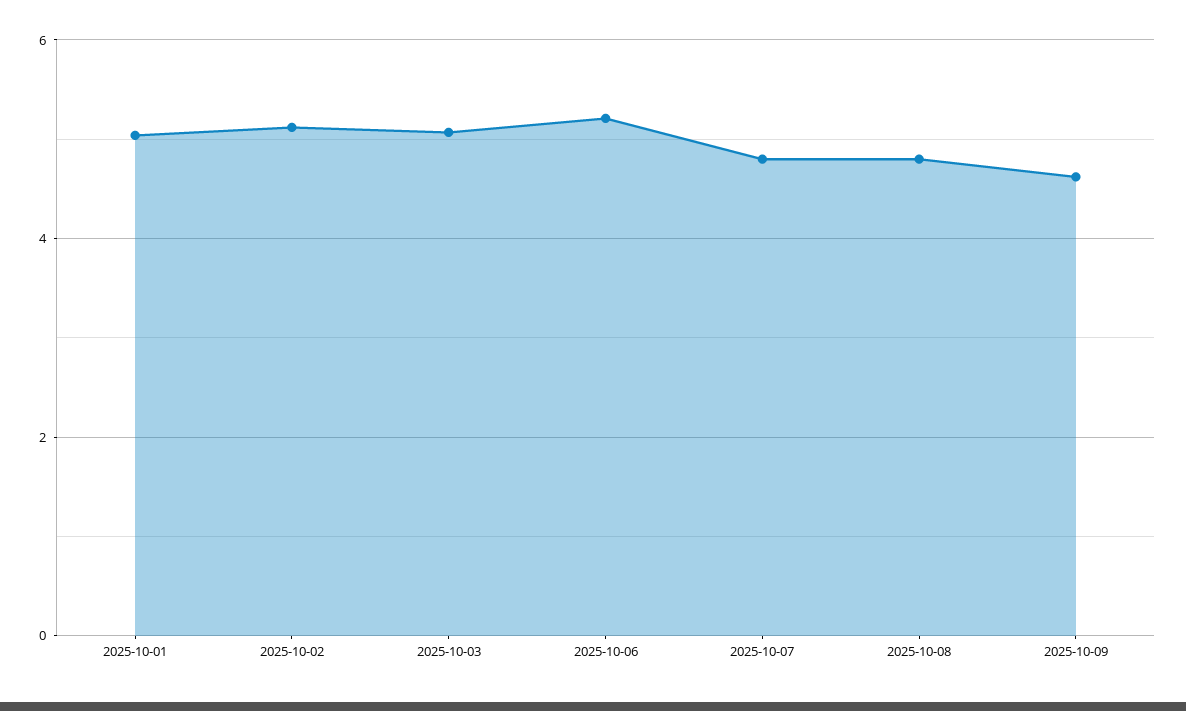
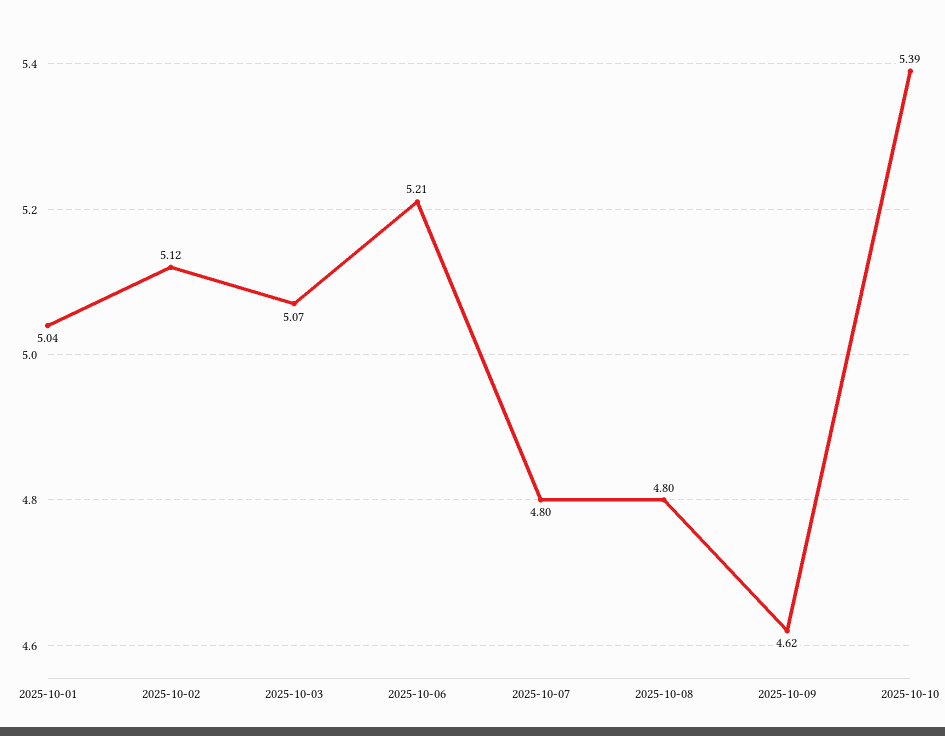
2025-10-10: none -> 5.39

